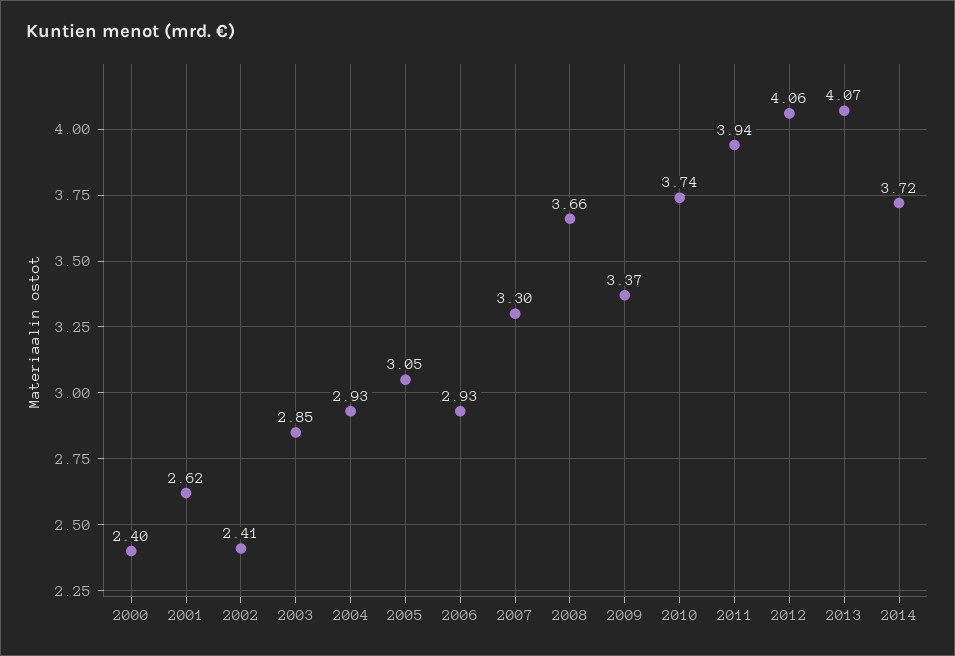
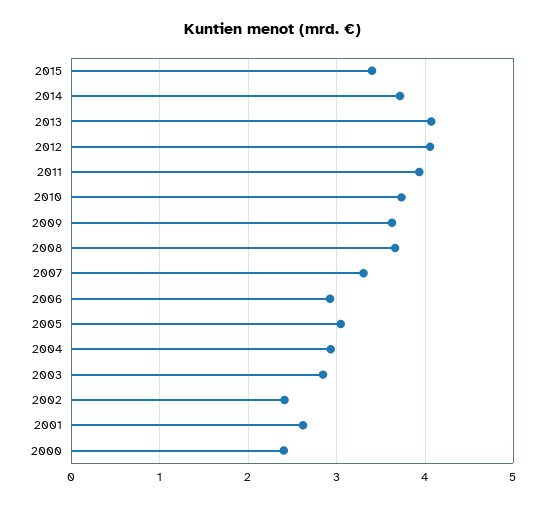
2009: 3.37 -> 3.6
2015: none -> 3.4

